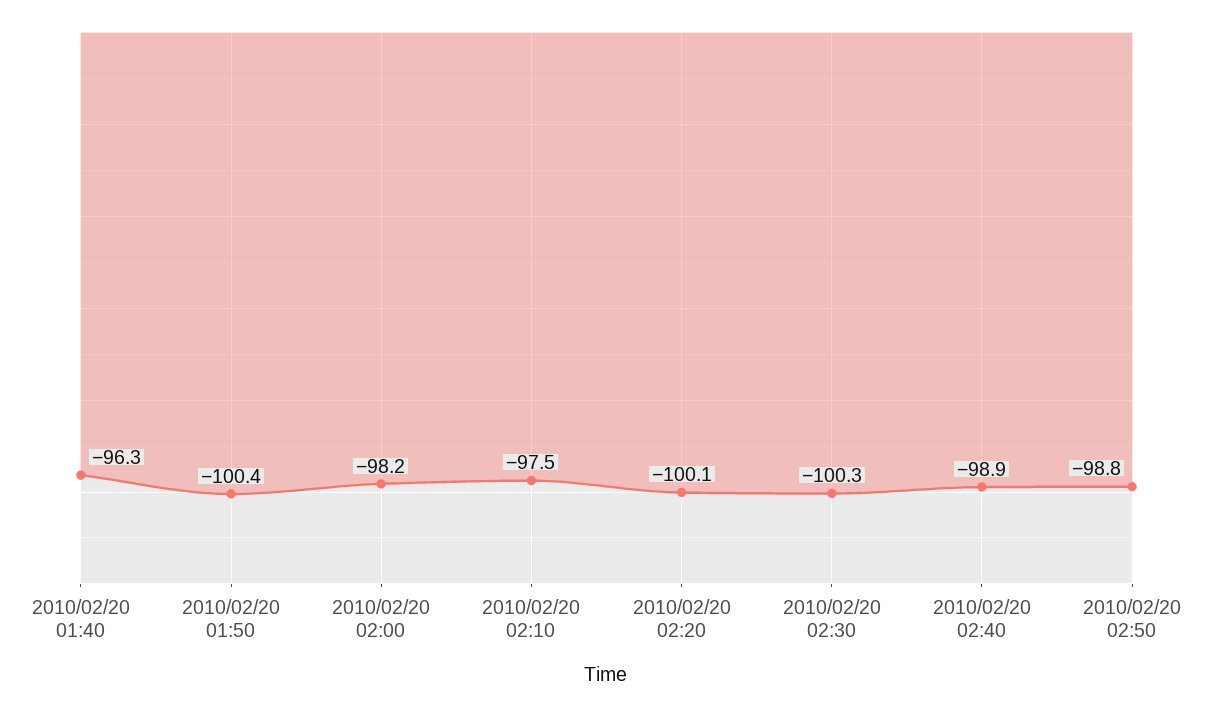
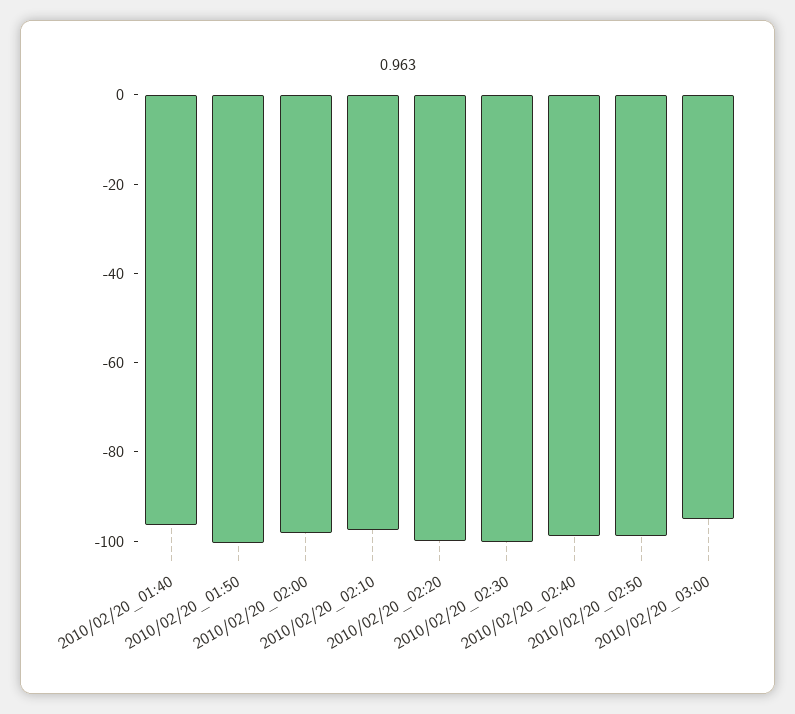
2010/02/20_03:00: none -> -95

